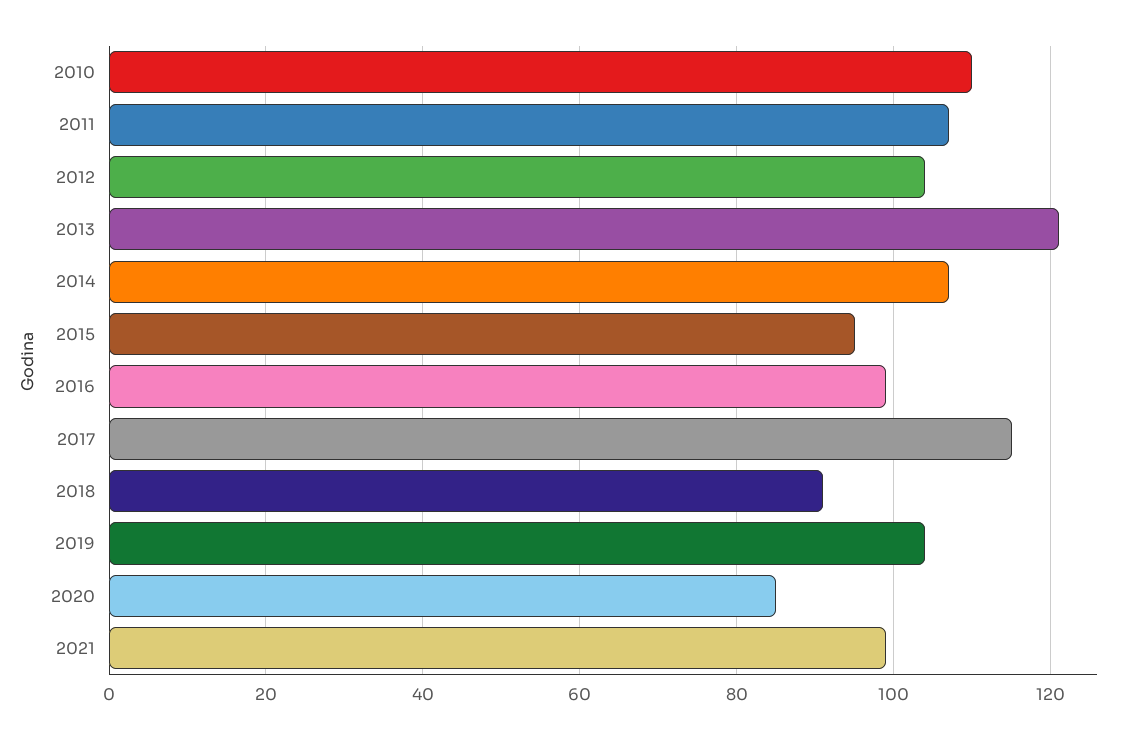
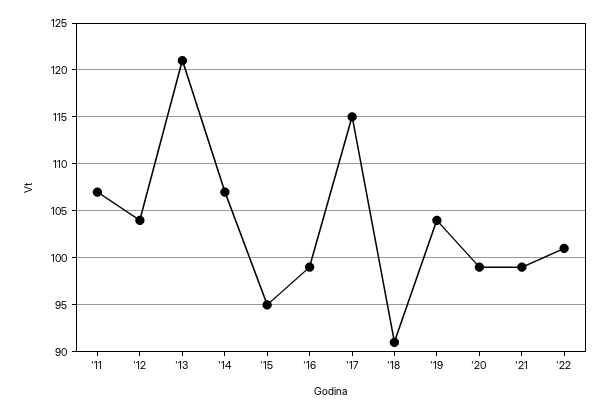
2010: 110 -> none
2020: 85 -> 99
'22: none -> 101

